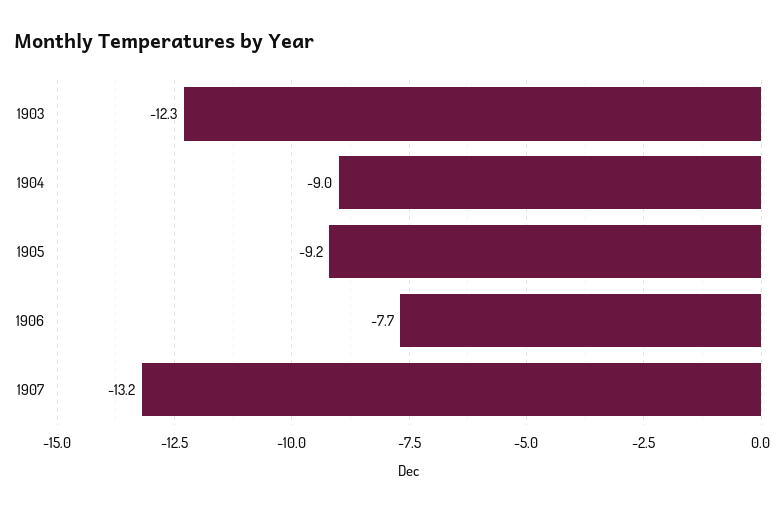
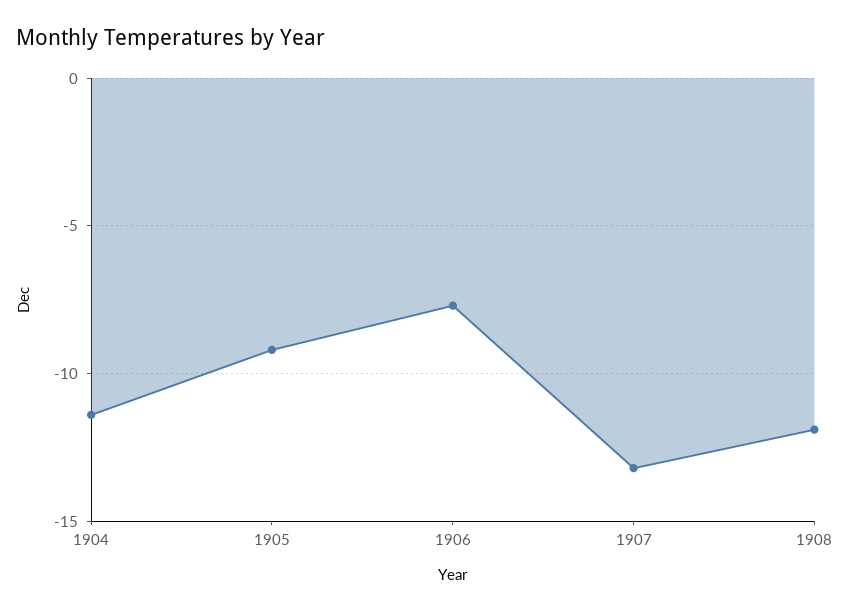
1903: -12.3 -> none
1904: -9 -> -11.5
1908: none -> -12

